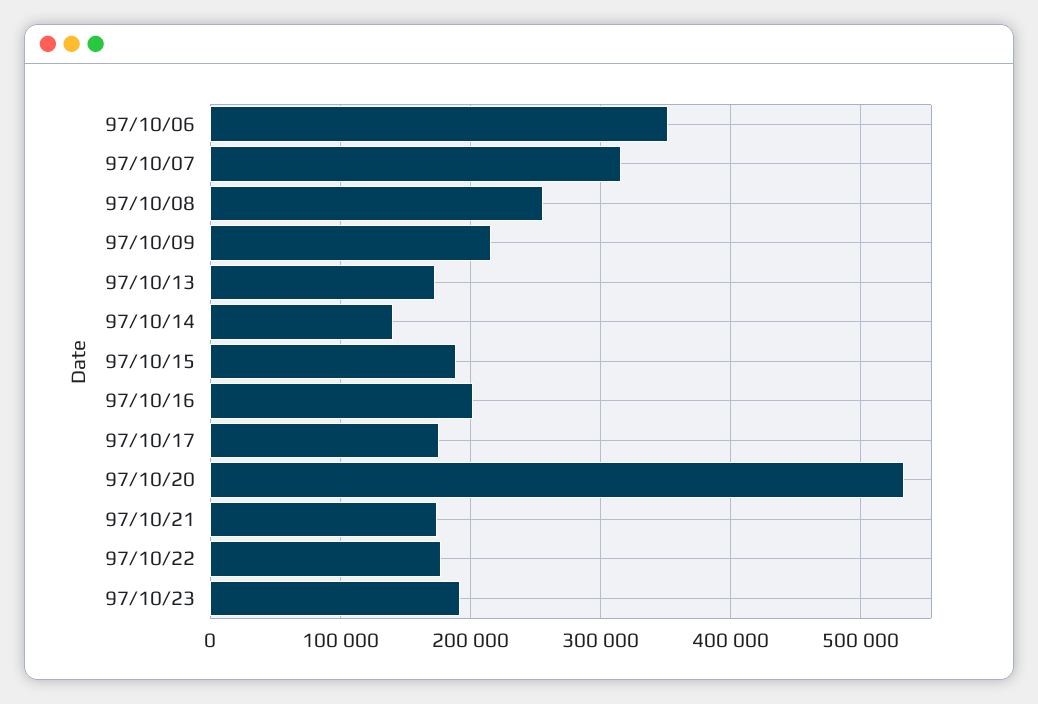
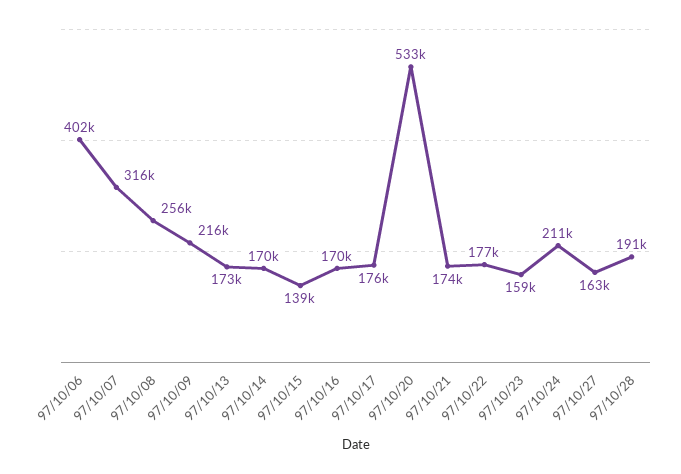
97/10/06: 350000 -> 402000
97/10/14: 140000 -> 170000
97/10/15: 190000 -> 139000
97/10/16: 200000 -> 170000
97/10/23: 190000 -> 159000
97/10/24: none -> 211000
97/10/27: none -> 163000
97/10/28: none -> 191000

